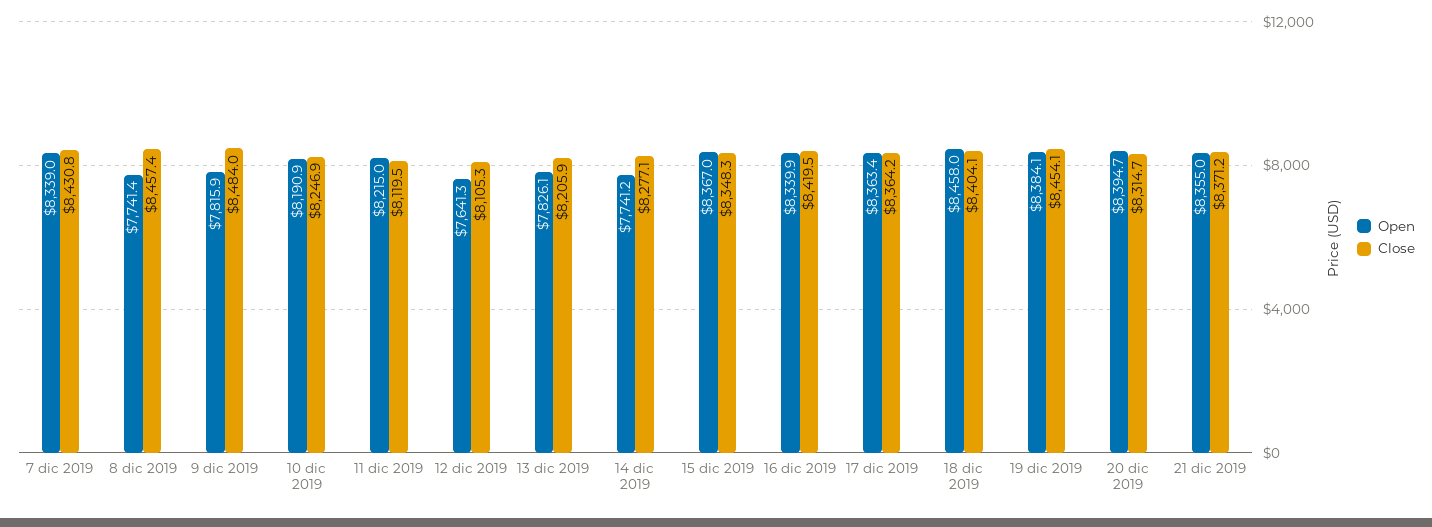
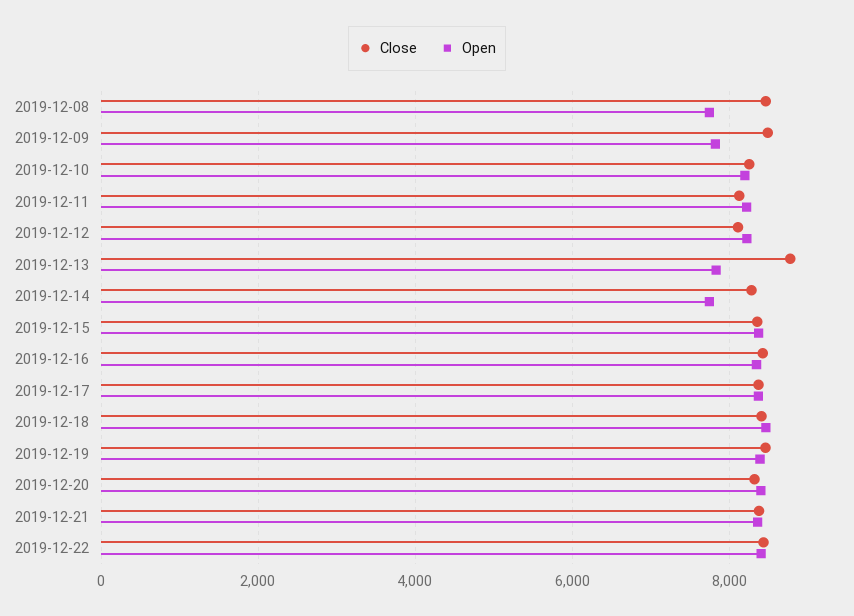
Open, 7 dic 2019: 8339 -> none
Close, 7 dic 2019: 8430.8 -> none
Open, 12 dic 2019: 7641.3 -> 8200
Close, 13 dic 2019: 8205.9 -> 8800
Close, 2019-12-22: none -> 8400
Open, 2019-12-22: none -> 8400

